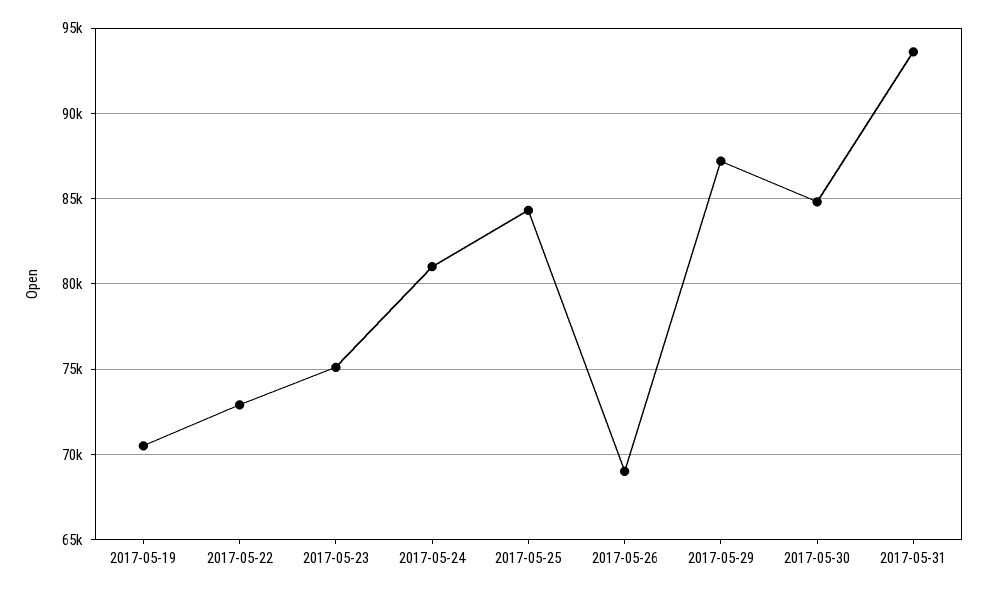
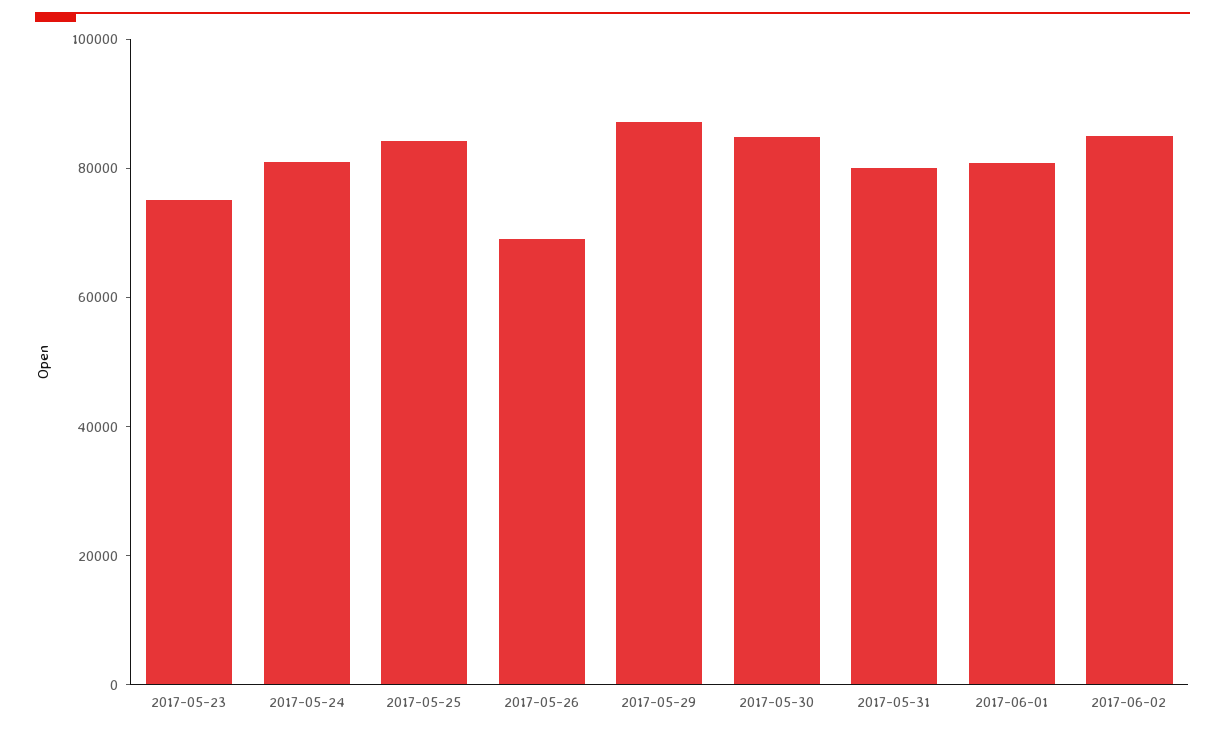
2017-05-19: 70500 -> none
2017-05-22: 73000 -> none
2017-05-31: 93500 -> 80000
2017-06-01: none -> 80000
2017-06-02: none -> 85000

